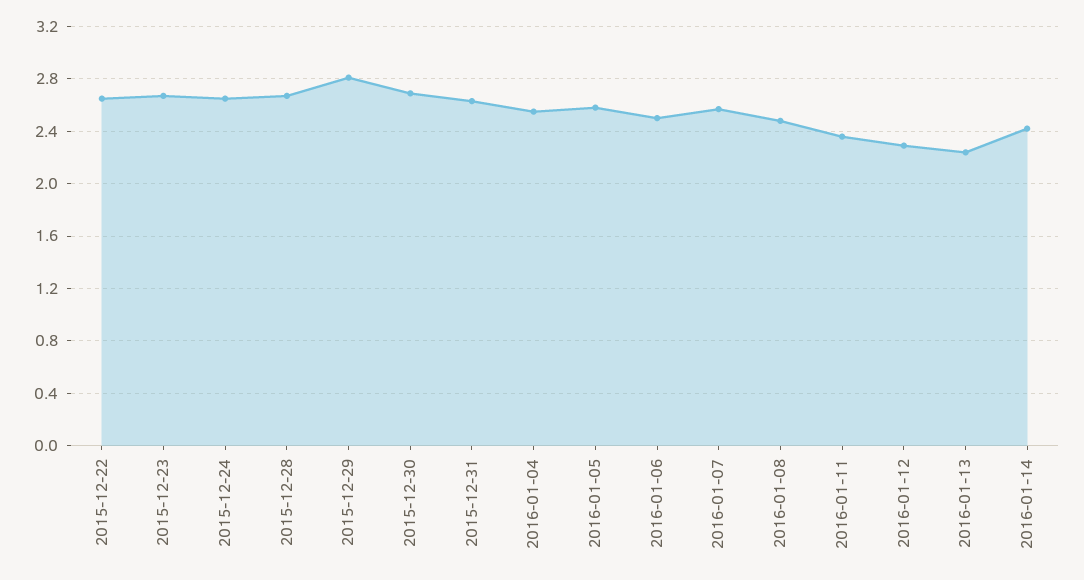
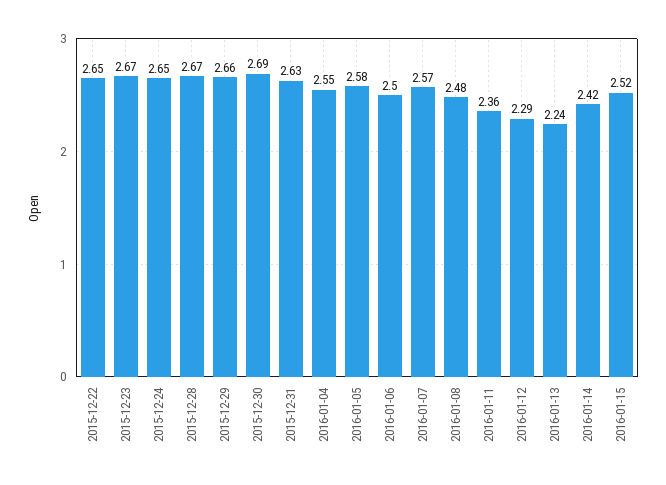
2015-12-29: 2.8 -> 2.66
2016-01-15: none -> 2.52

